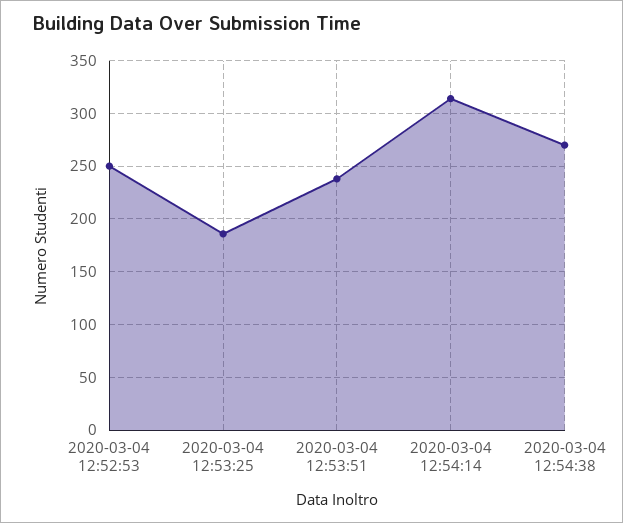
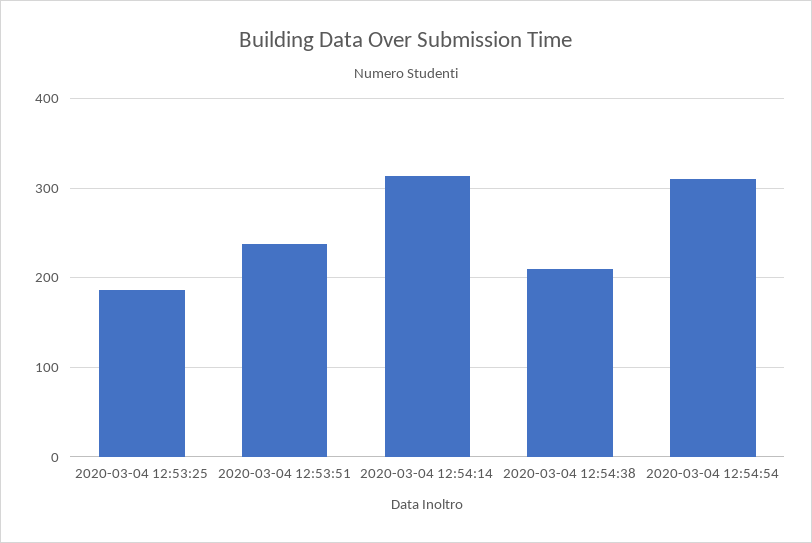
2020-03-04 12:52:53: 250 -> none
2020-03-04 12:54:38: 270 -> 210
2020-03-04 12:54:54: none -> 310

